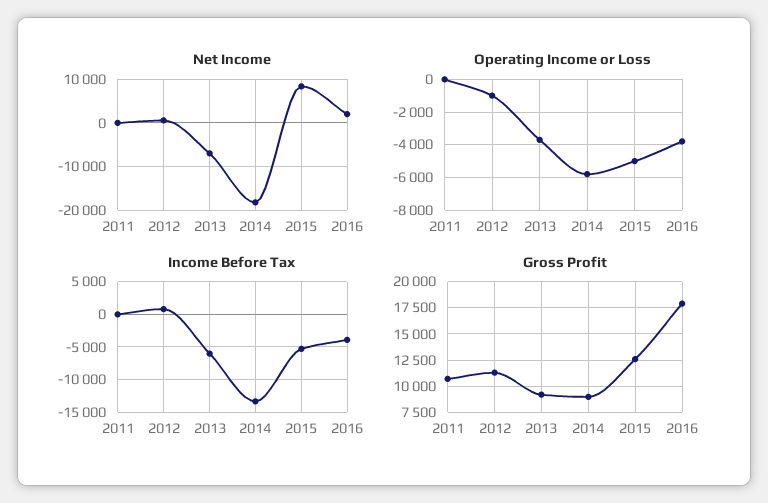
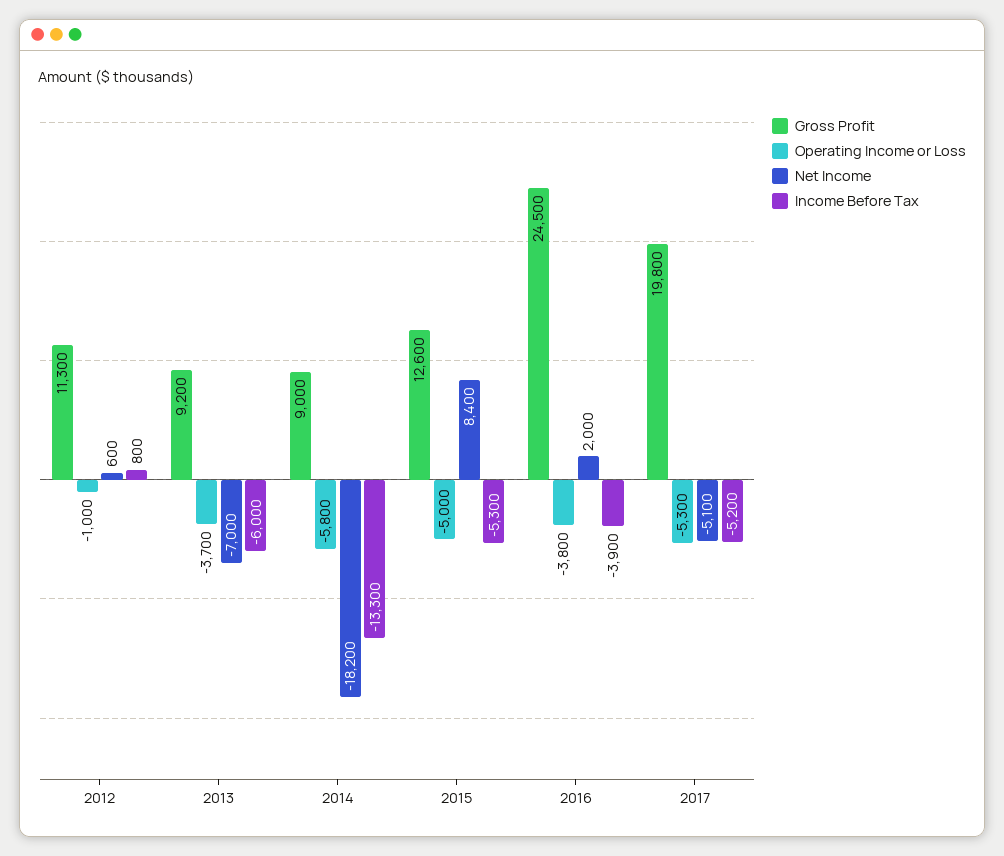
Net Income, 2011: 0 -> none
Operating Income or Loss, 2011: 0 -> none
Income Before Tax, 2011: 0 -> none
Gross Profit, 2011: 10000 -> none
Gross Profit, 2016: 17500 -> 24500
Gross Profit, 2017: none -> 19800
Operating Income or Loss, 2017: none -> -5300
Net Income, 2017: none -> -5100
Income Before Tax, 2017: none -> -5200

